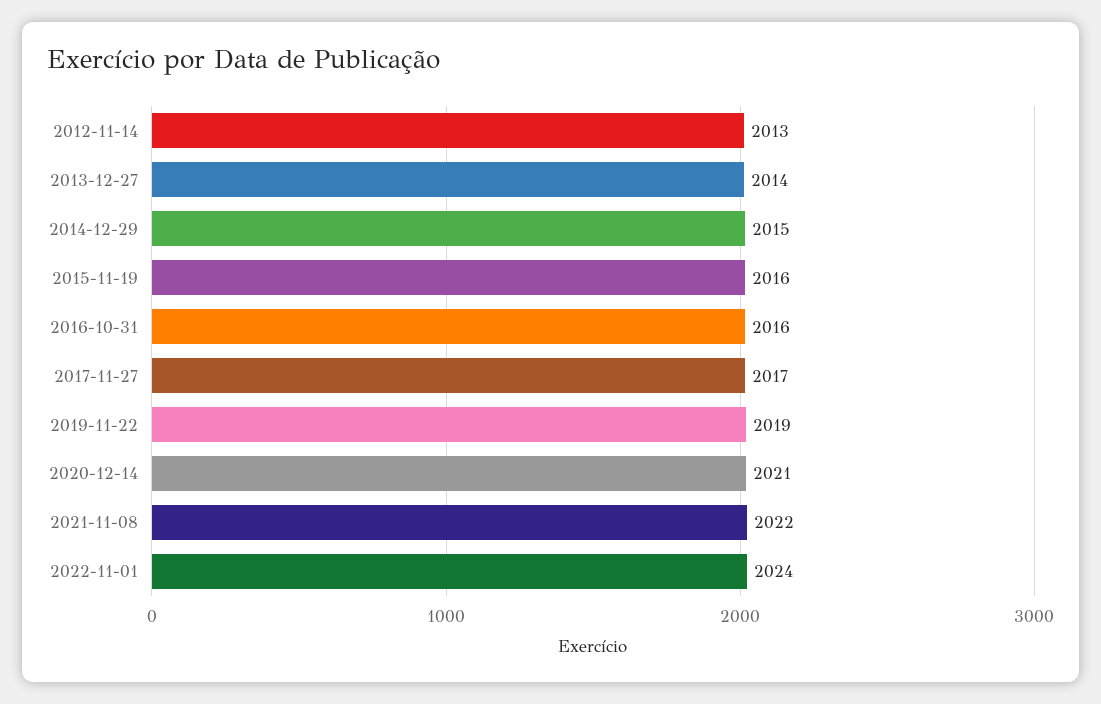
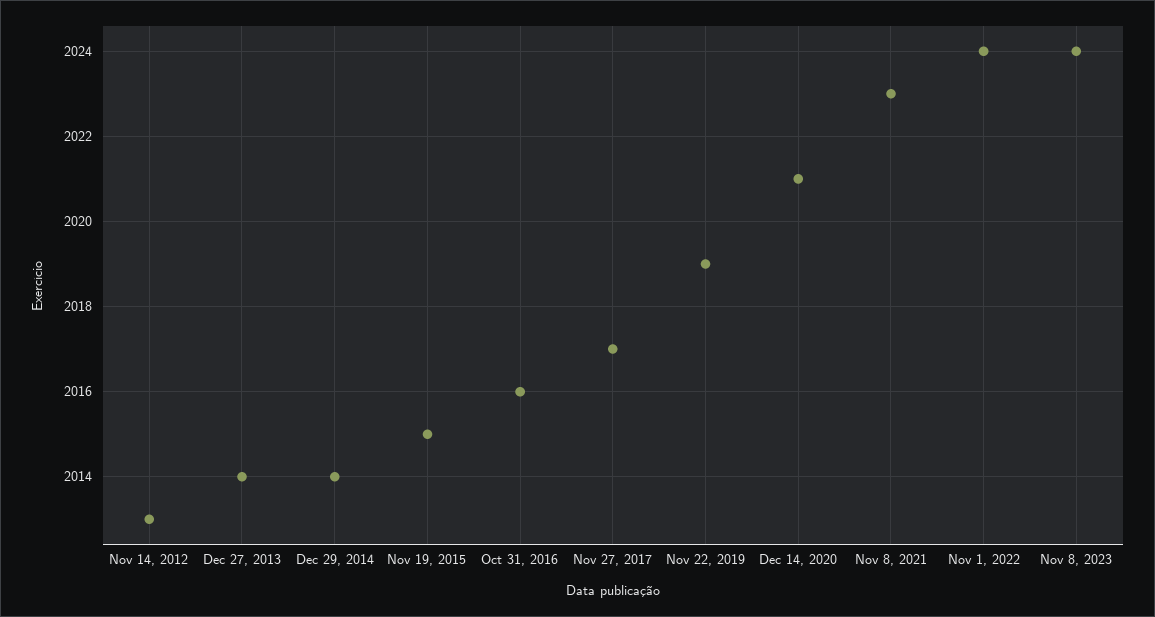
2014-12-29: 2015 -> 2014
2015-11-19: 2016 -> 2015
2021-11-08: 2022 -> 2023
Nov 8, 2023: none -> 2024

